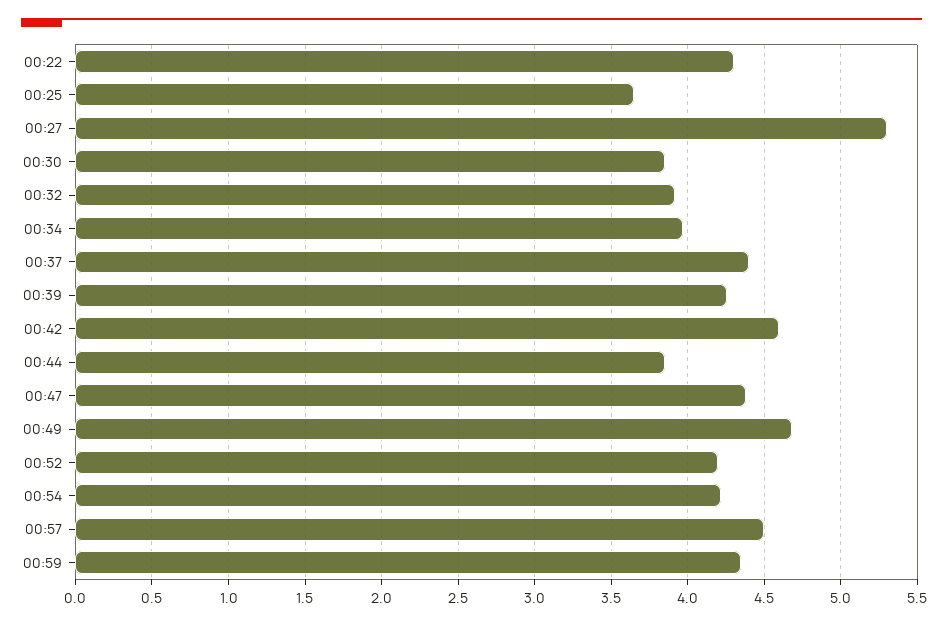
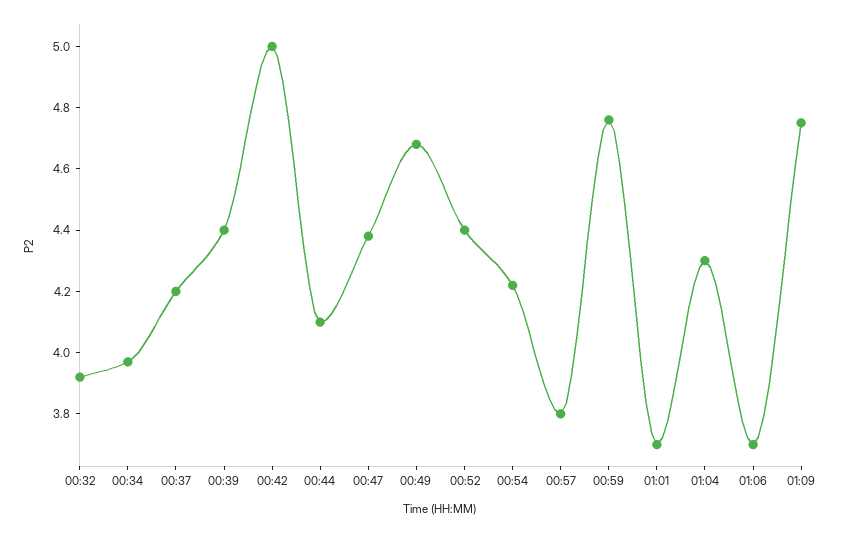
00:22: 4.3 -> none
00:25: 3.65 -> none
00:27: 5.3 -> none
00:30: 3.85 -> none
00:37: 4.4 -> 4.2
00:39: 4.25 -> 4.4
00:42: 4.6 -> 5
00:44: 3.85 -> 4.1
00:52: 4.2 -> 4.4
00:57: 4.5 -> 3.8
00:59: 4.35 -> 4.75
01:01: none -> 3.7
01:04: none -> 4.3
01:06: none -> 3.7
01:09: none -> 4.75

